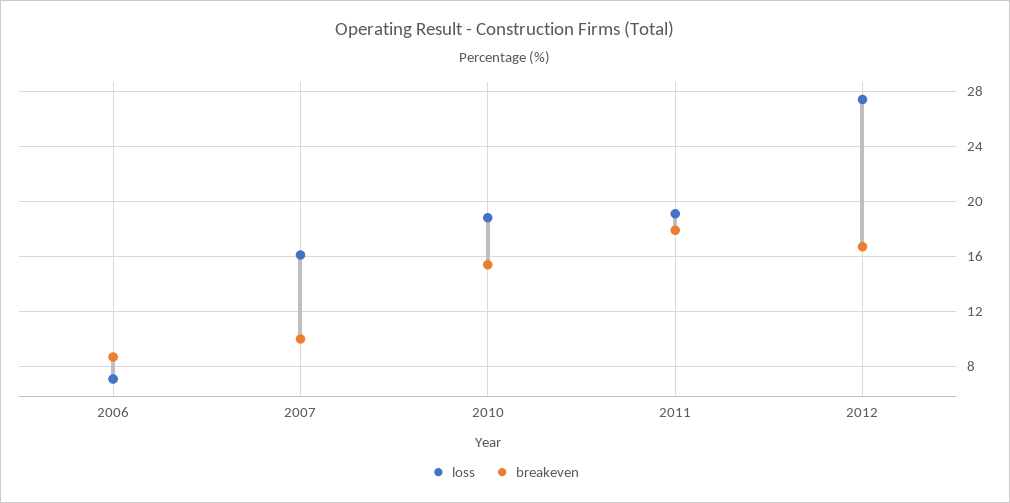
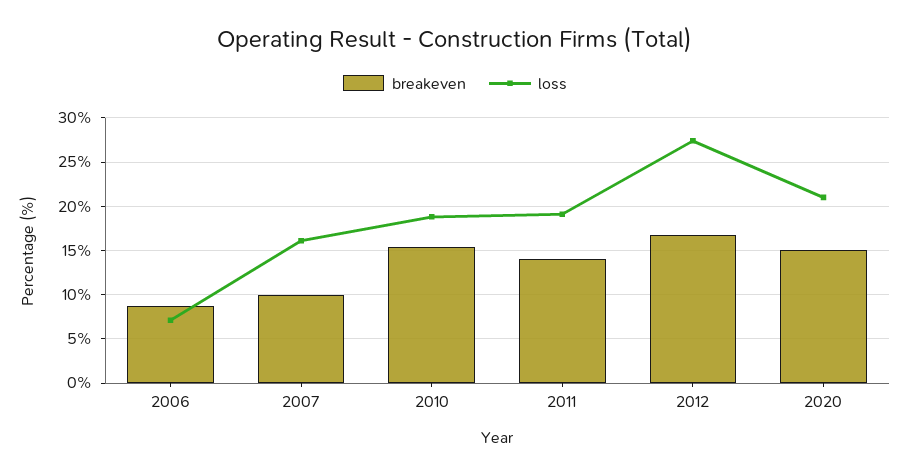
breakeven, 2011: 18 -> 14
breakeven, 2020: none -> 15
loss, 2020: none -> 21

